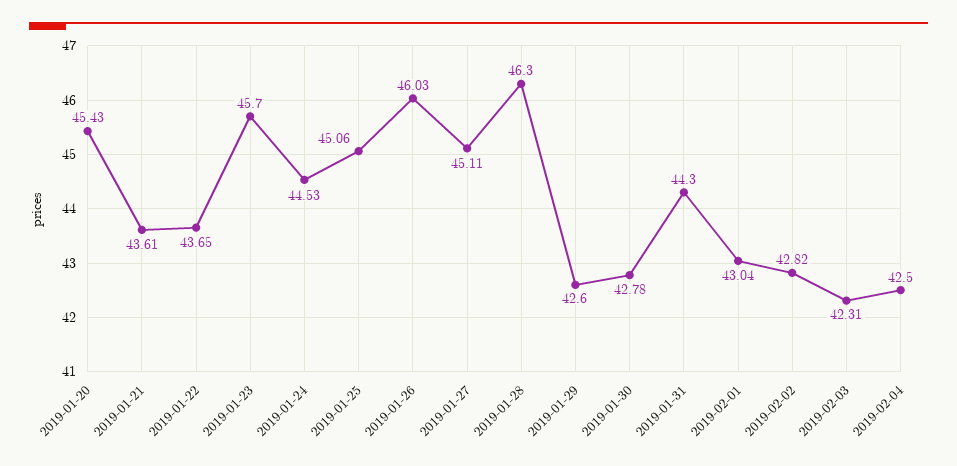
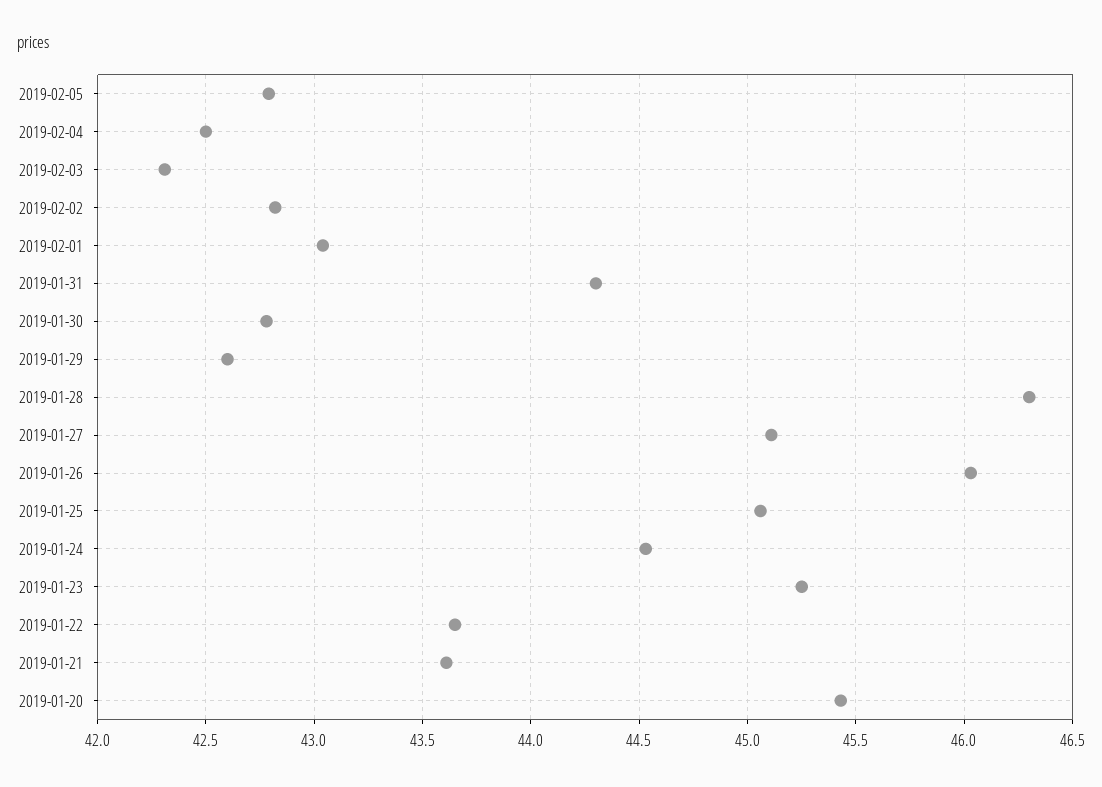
2019-01-23: 45.7 -> 45.25
2019-02-05: none -> 42.8

